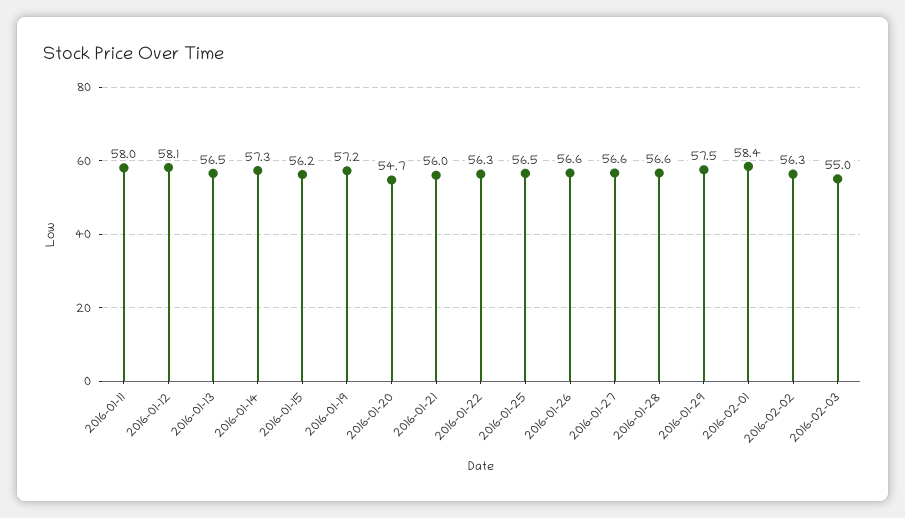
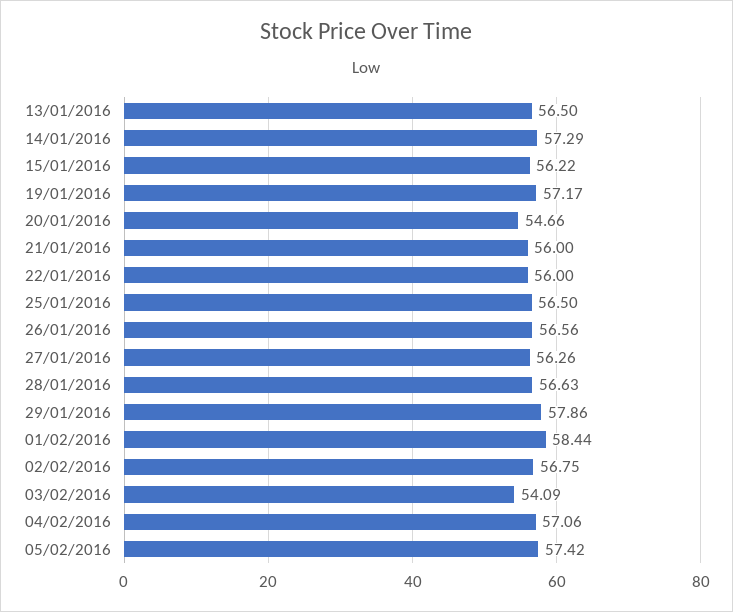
2016-01-11: 58 -> none
2016-01-12: 58.1 -> none
2016-01-22: 56.3 -> 56
2016-01-27: 56.6 -> 56.26
2016-01-29: 57.5 -> 57.86
2016-02-02: 56.3 -> 56.75
2016-02-03: 55 -> 54.09
04/02/2016: none -> 57.06
05/02/2016: none -> 57.42

